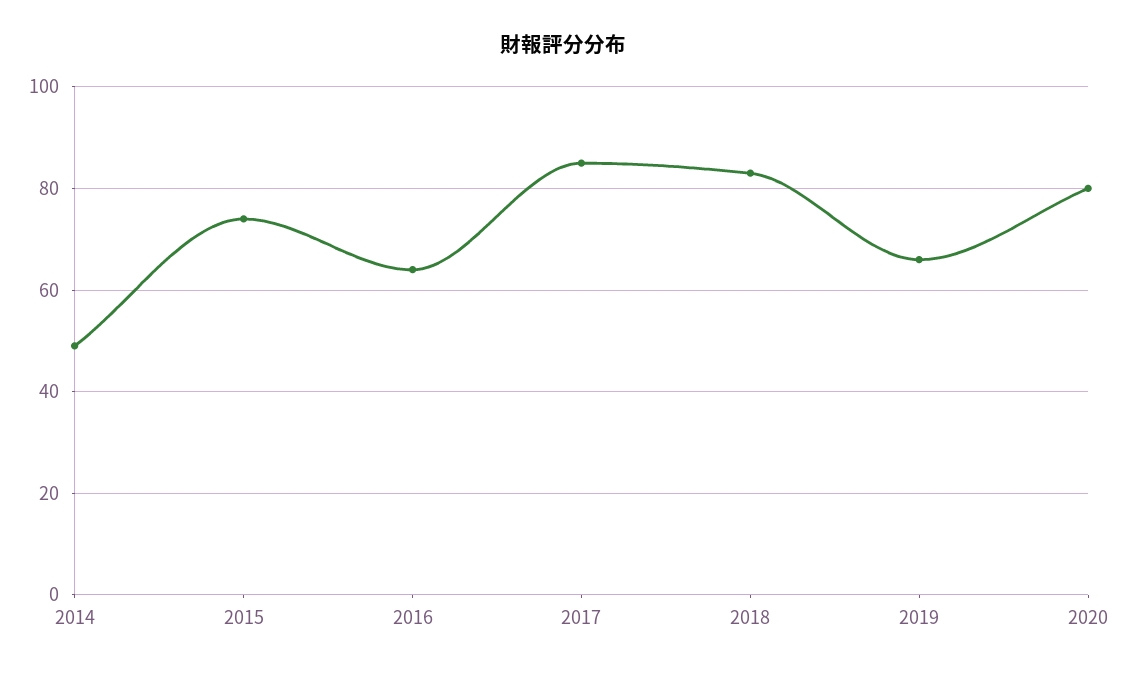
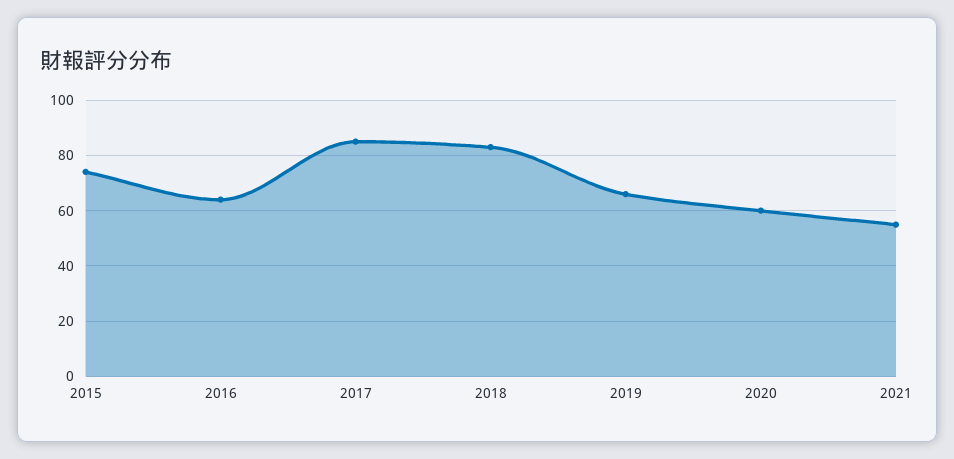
2014: 50 -> none
2020: 80 -> 60
2021: none -> 55

